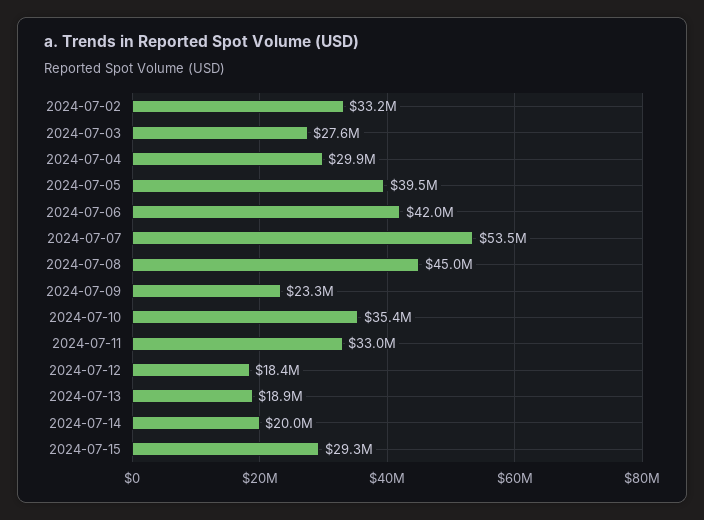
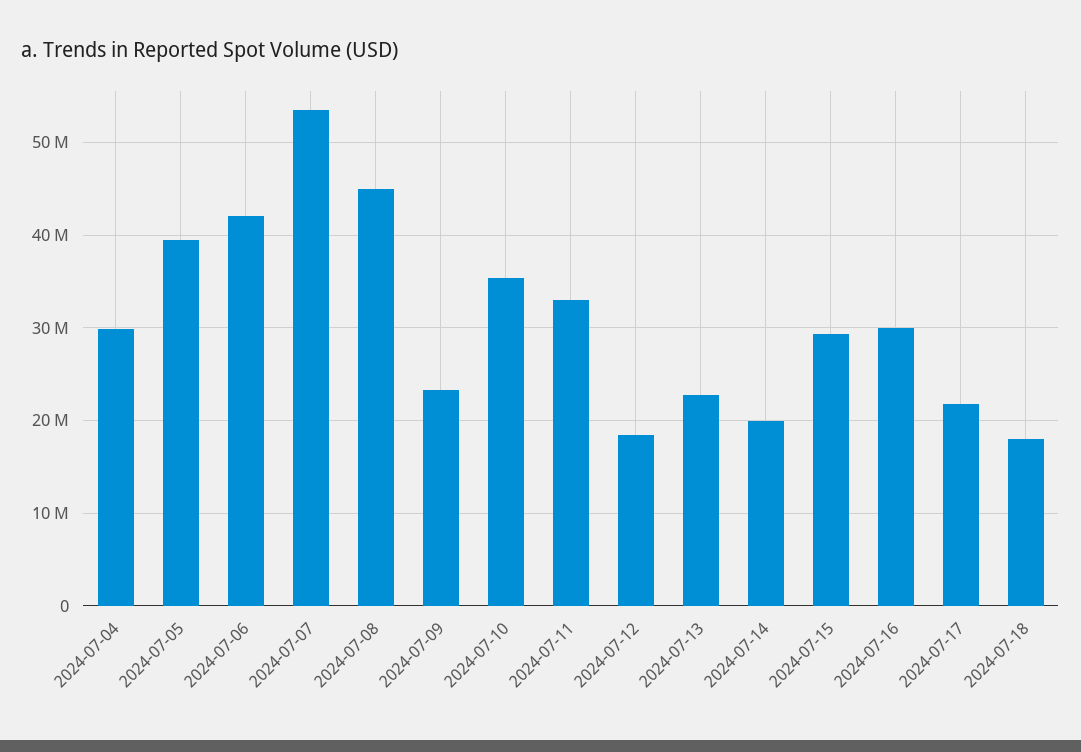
2024-07-02: 33200000 -> none
2024-07-03: 27600000 -> none
2024-07-13: 18900000 -> 23000000
2024-07-16: none -> 30000000
2024-07-17: none -> 22000000
2024-07-18: none -> 18000000

